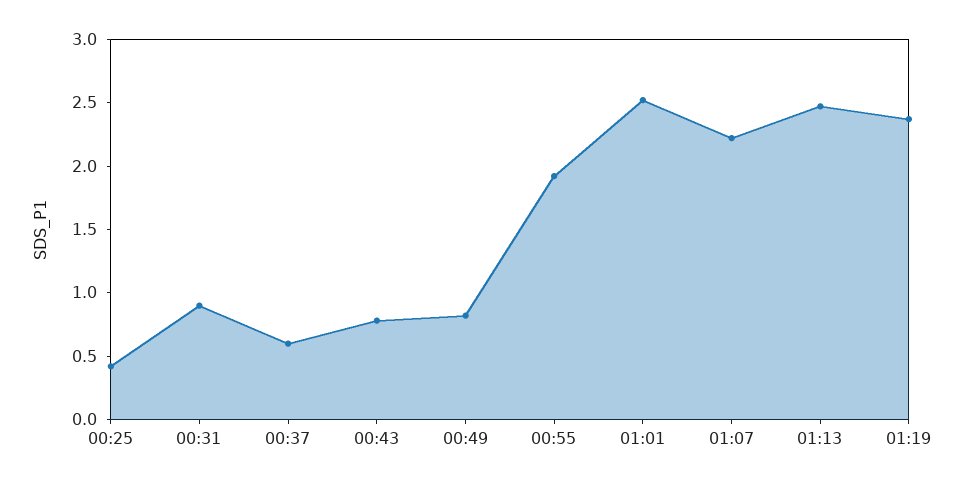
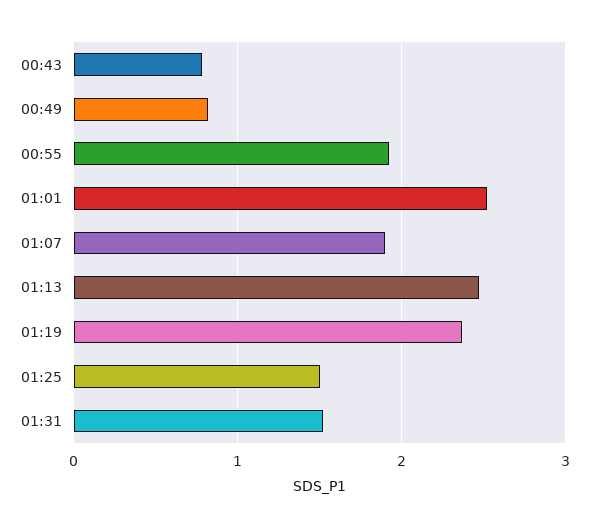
00:25: 0.4 -> none
00:31: 0.9 -> none
00:37: 0.6 -> none
01:07: 2.2 -> 1.9
01:25: none -> 1.5
01:31: none -> 1.5

